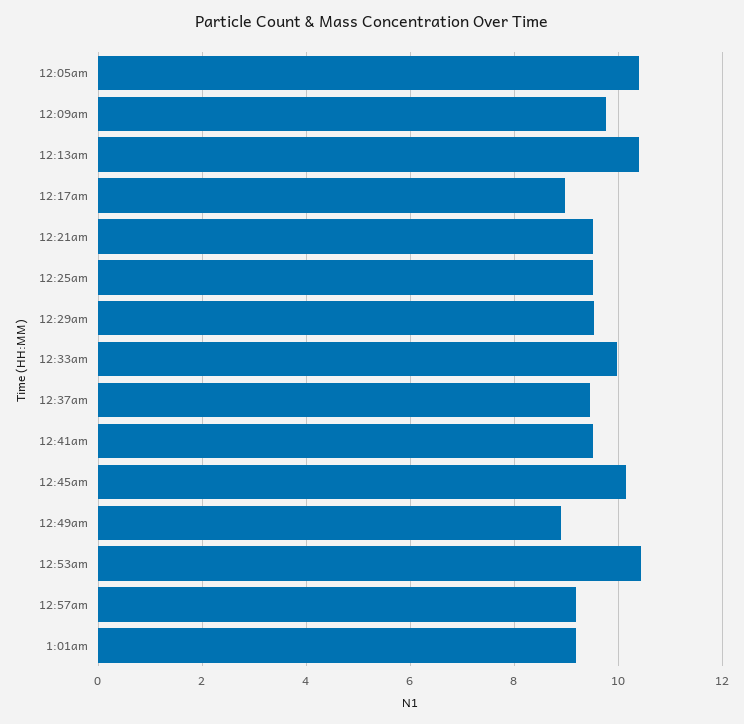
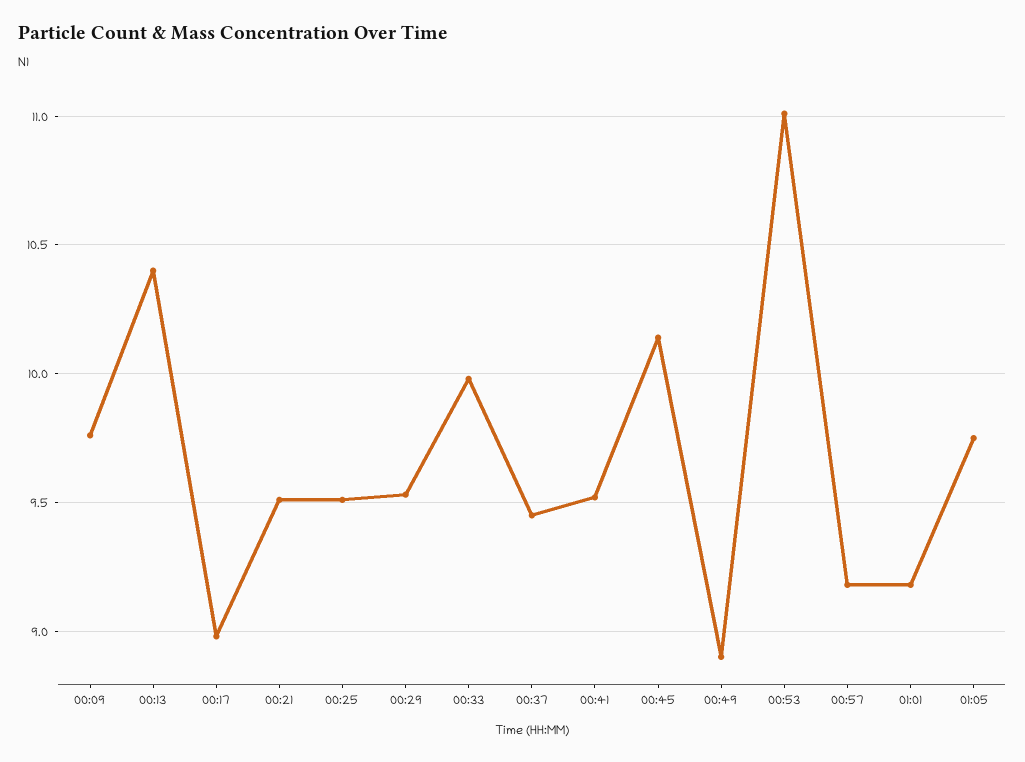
12:05am: 10.4 -> none
12:53am: 10.4 -> 11
01:05: none -> 9.75

